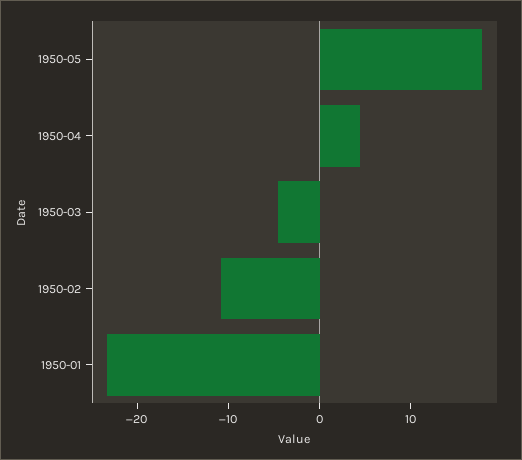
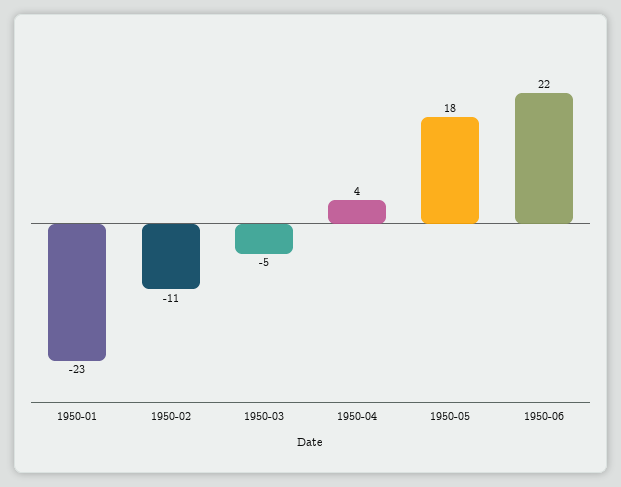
1950-06: none -> 22

